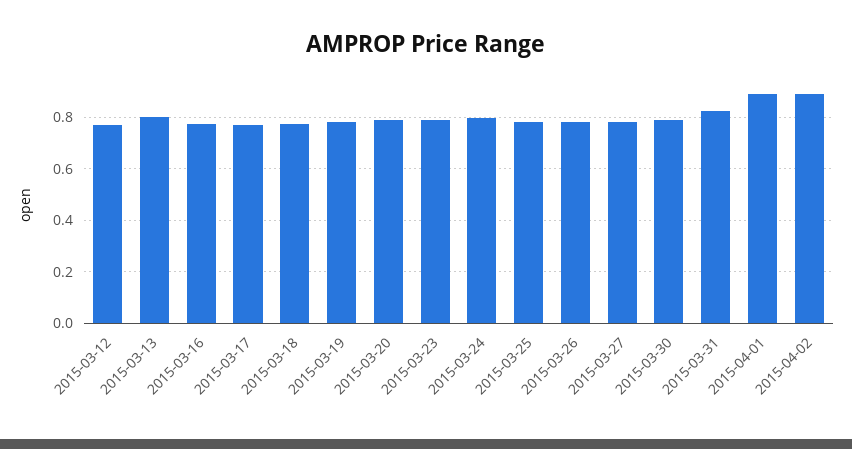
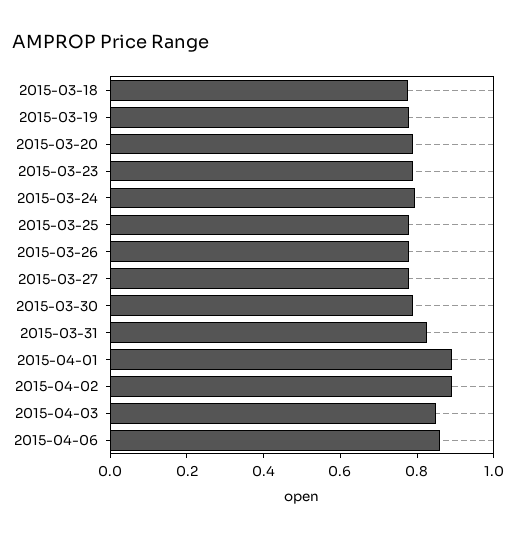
2015-03-12: 0.775 -> none
2015-03-13: 0.8 -> none
2015-03-16: 0.775 -> none
2015-03-17: 0.775 -> none
2015-04-03: none -> 0.85
2015-04-06: none -> 0.85

